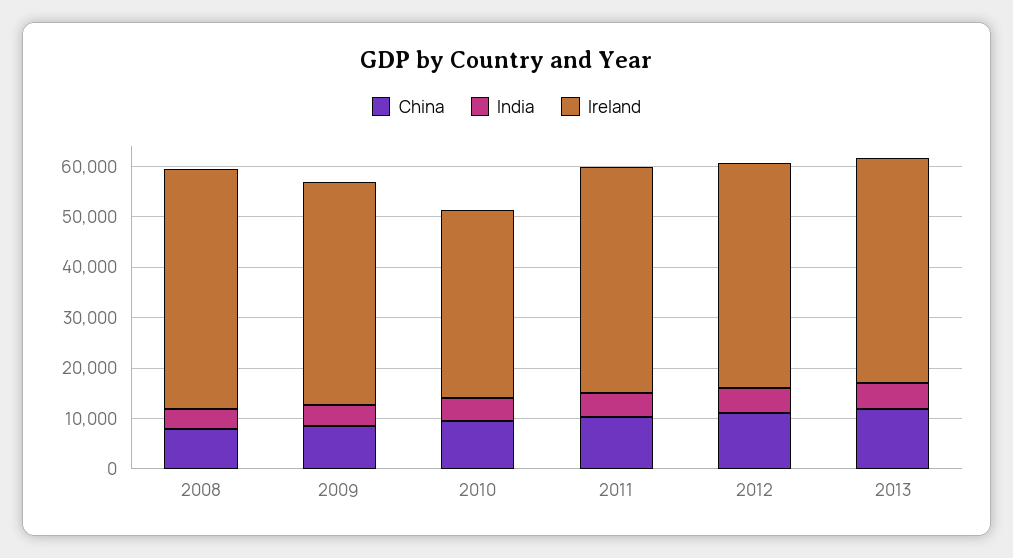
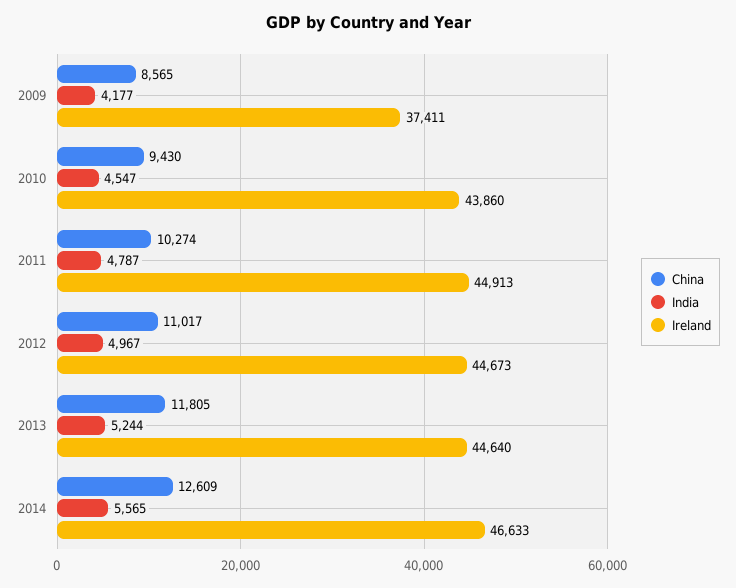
China, 2008: 8000 -> none
India, 2008: 4000 -> none
Ireland, 2008: 48000 -> none
Ireland, 2009: 44000 -> 37411
Ireland, 2010: 38000 -> 43860
China, 2014: none -> 12609
India, 2014: none -> 5565
Ireland, 2014: none -> 46633

